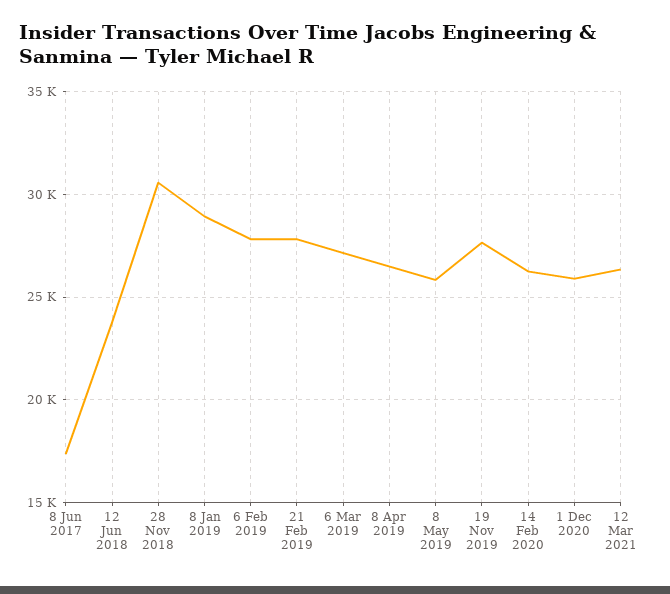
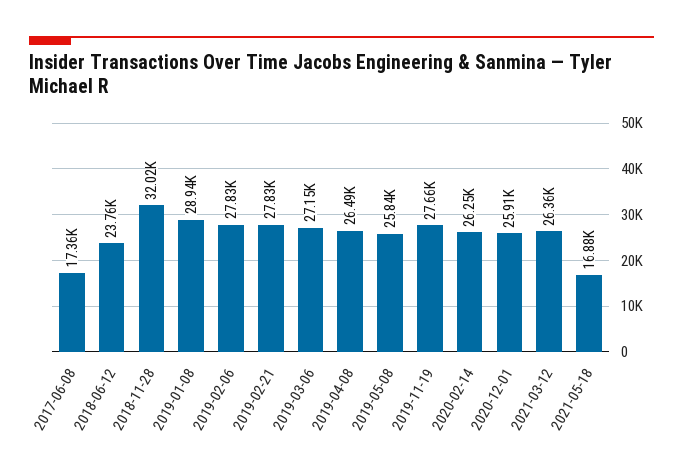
28 Nov 2018: 30500 -> 32020
2021-05-18: none -> 16880

